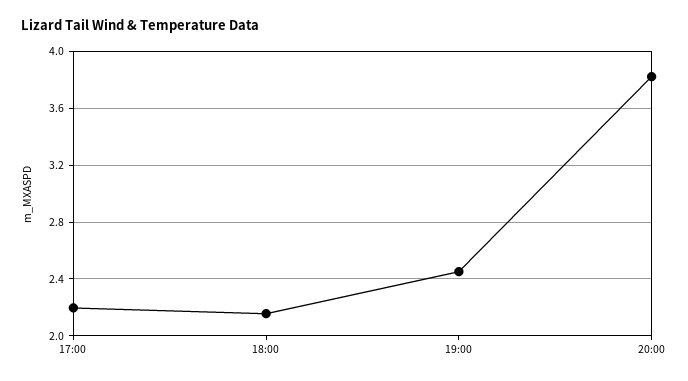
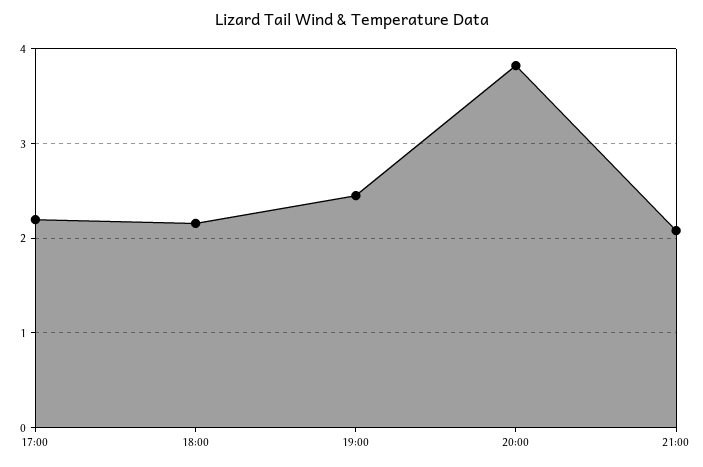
21:00: none -> 2.1

